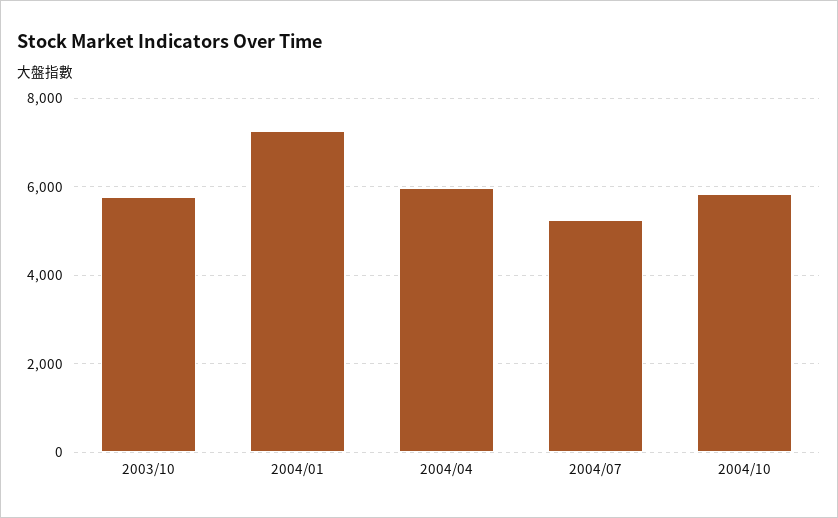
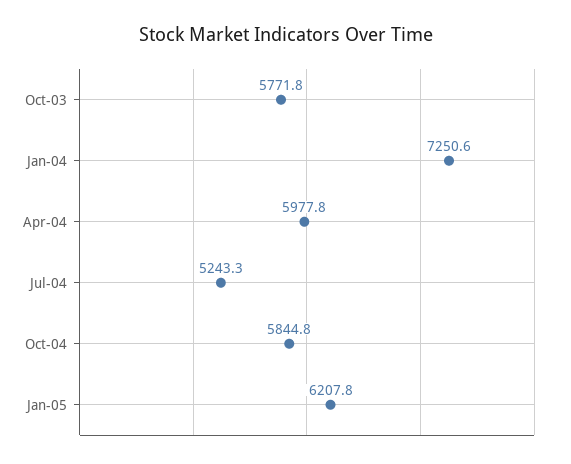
Jan-05: none -> 6207.8

